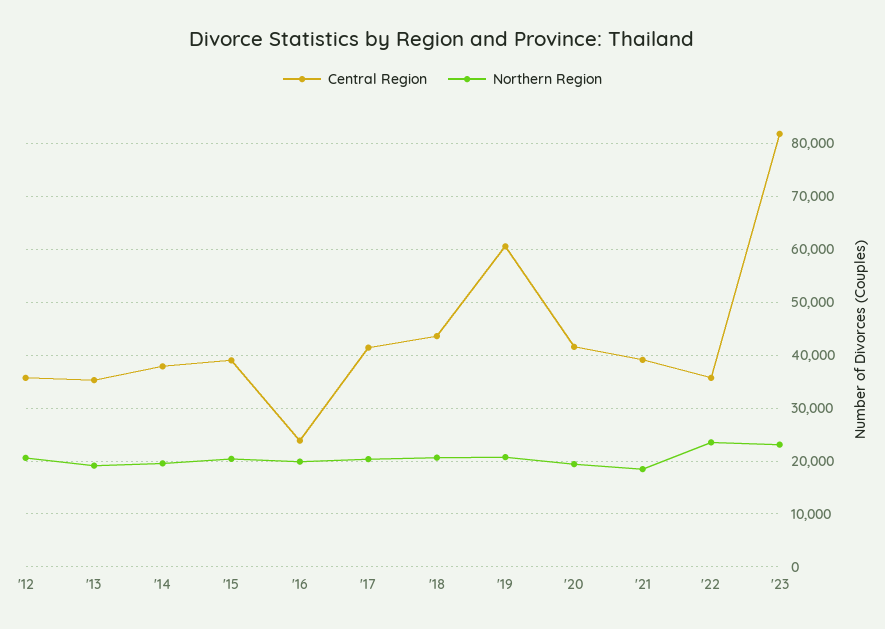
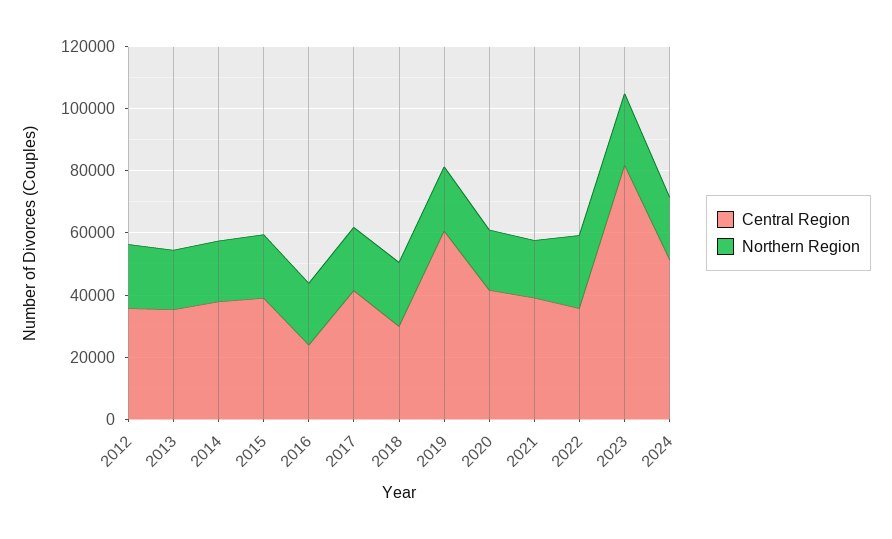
Central Region, '18: 44000 -> 30000
Central Region, 2024: none -> 50000
Northern Region, 2024: none -> 20000

